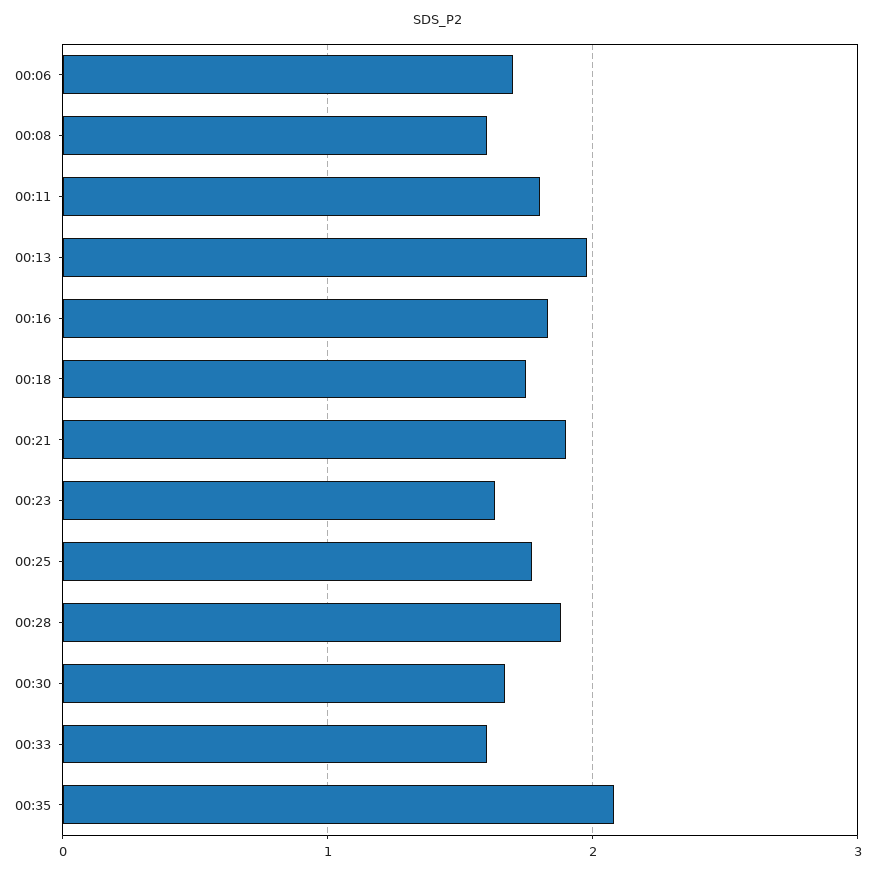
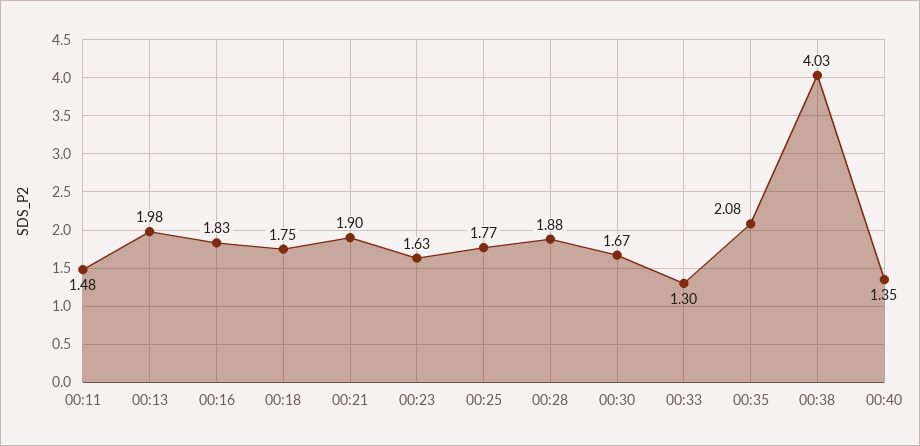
00:06: 1.7 -> none
00:08: 1.6 -> none
00:11: 1.8 -> 1.48
00:33: 1.6 -> 1.3
00:38: none -> 4.03
00:40: none -> 1.35

